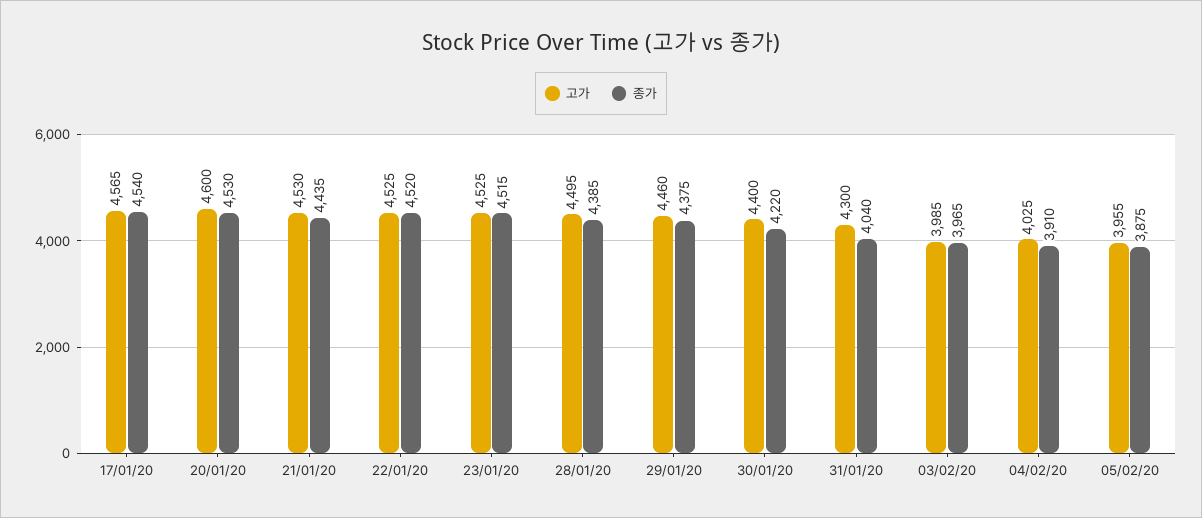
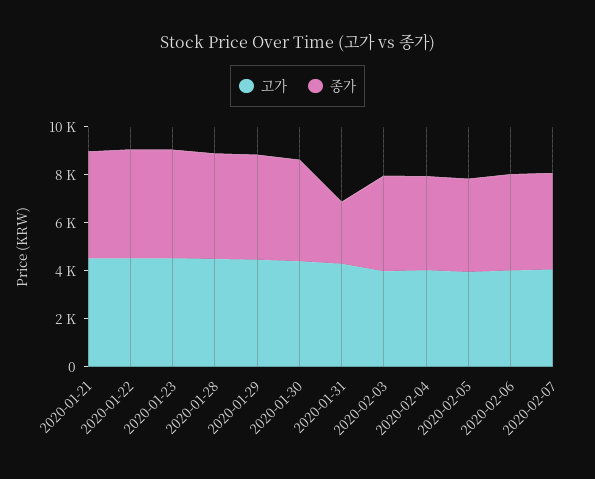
고가, 17/01/20: 4565 -> none
종가, 17/01/20: 4540 -> none
고가, 20/01/20: 4600 -> none
종가, 20/01/20: 4530 -> none
종가, 31/01/20: 4040 -> 2500
고가, 2020-02-06: none -> 4000
종가, 2020-02-06: none -> 4000
고가, 2020-02-07: none -> 4000
종가, 2020-02-07: none -> 4000

